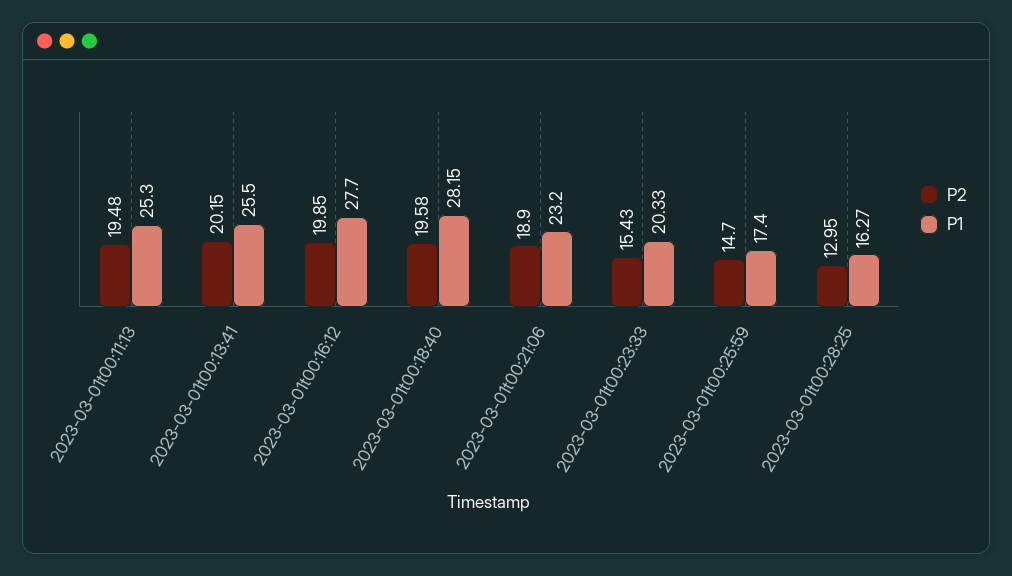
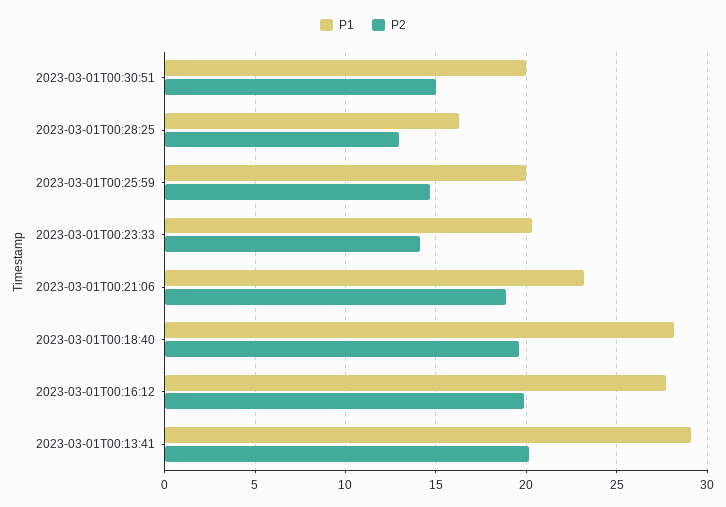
P2, 2023-03-01t00:11:13: 19.48 -> none
P1, 2023-03-01t00:11:13: 25.3 -> none
P1, 2023-03-01t00:13:41: 25.5 -> 29
P2, 2023-03-01t00:23:33: 15.43 -> 14
P1, 2023-03-01t00:25:59: 17.4 -> 20
P1, 2023-03-01T00:30:51: none -> 20
P2, 2023-03-01T00:30:51: none -> 15

